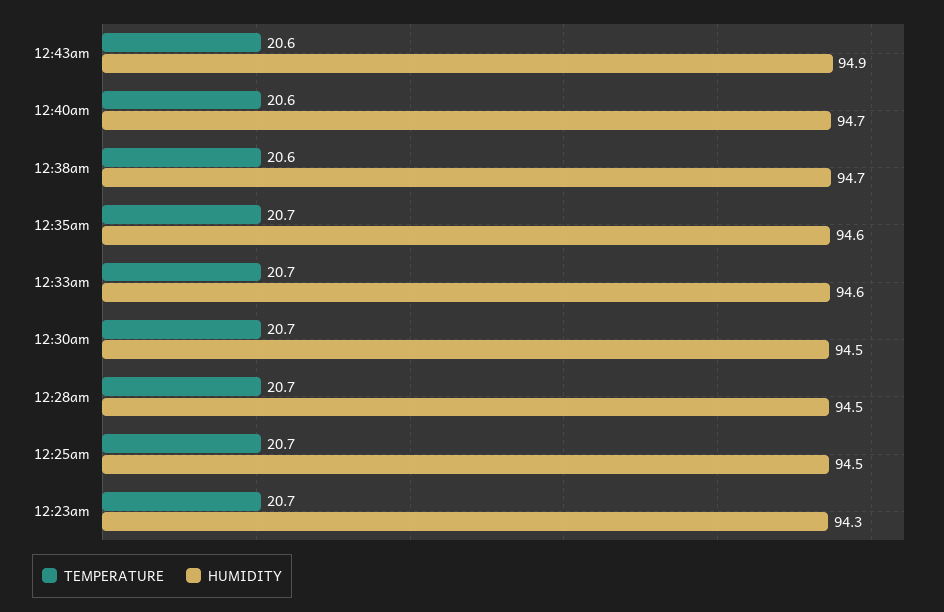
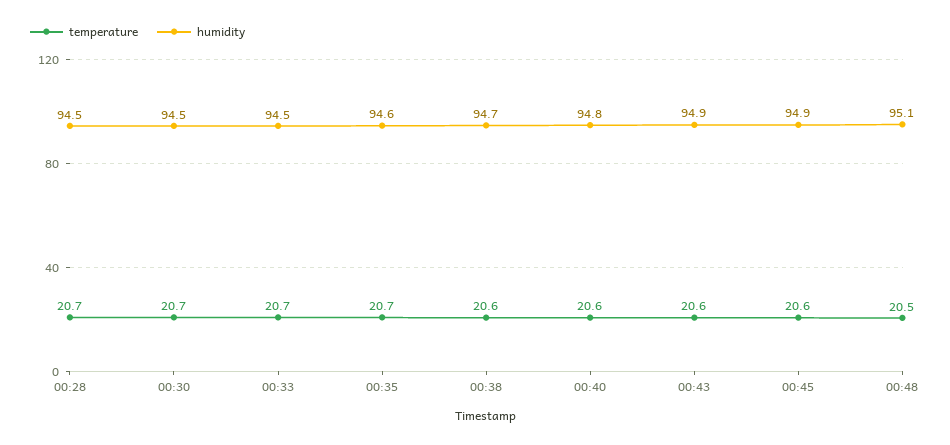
HUMIDITY, 12:40am: 94.7 -> 94.8
HUMIDITY, 12:33am: 94.6 -> 94.5
TEMPERATURE, 12:25am: 20.7 -> none
HUMIDITY, 12:25am: 94.5 -> none
TEMPERATURE, 12:23am: 20.7 -> none
HUMIDITY, 12:23am: 94.3 -> none
TEMPERATURE, 00:45: none -> 20.6
HUMIDITY, 00:45: none -> 94.9
TEMPERATURE, 00:48: none -> 20.5
HUMIDITY, 00:48: none -> 95.1

